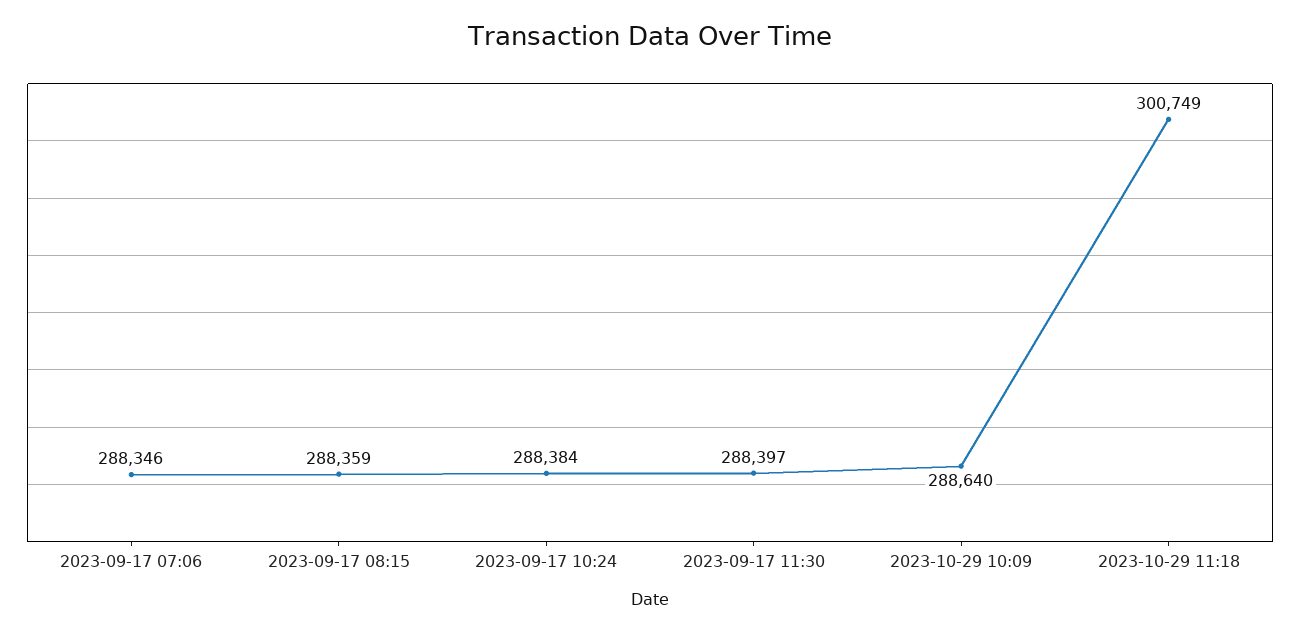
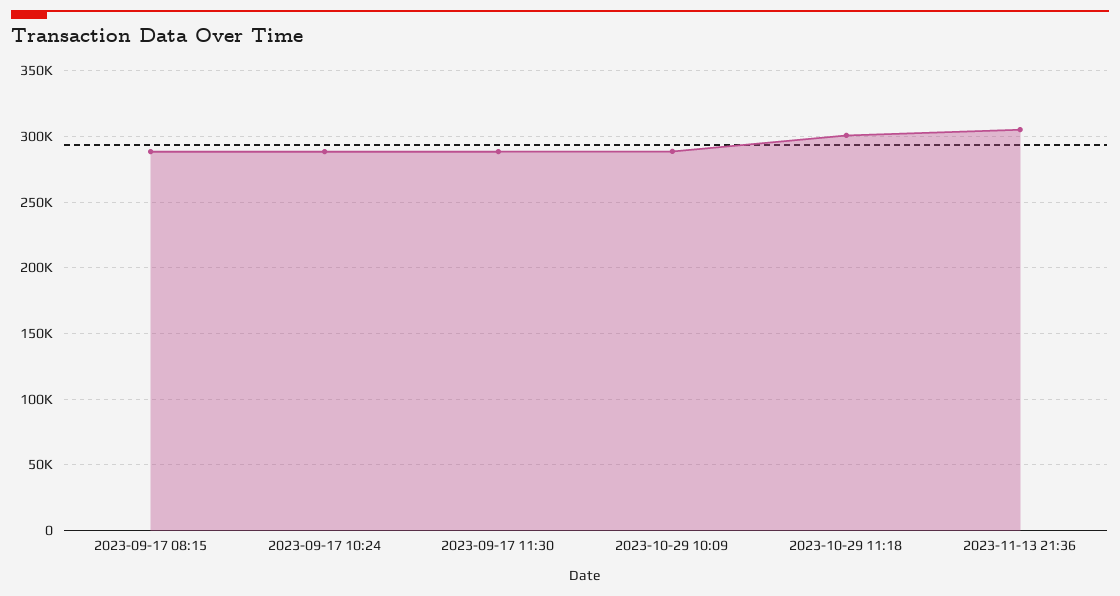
2023-09-17 07:06: 288346 -> none
2023-11-13 21:36: none -> 305000

